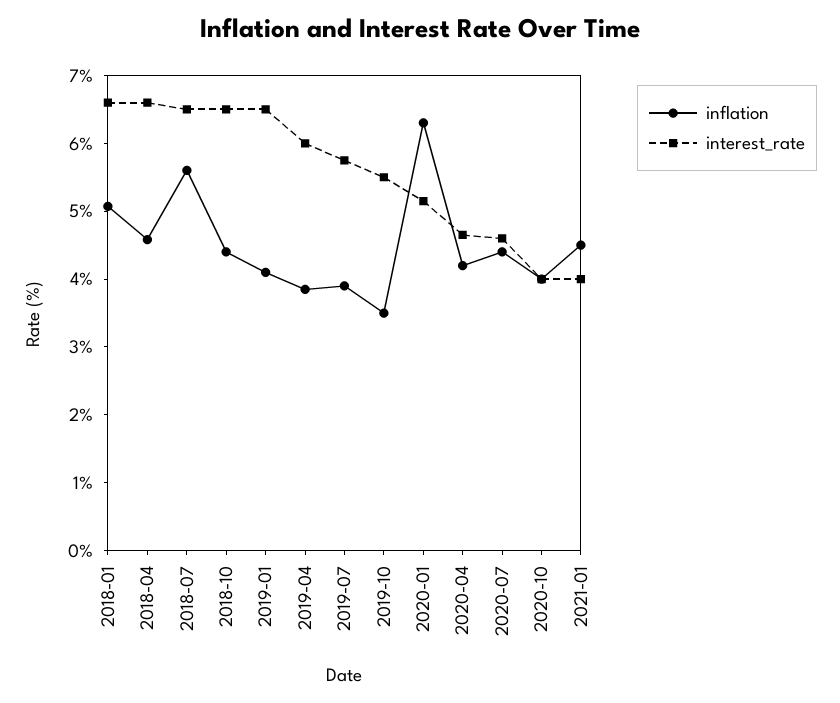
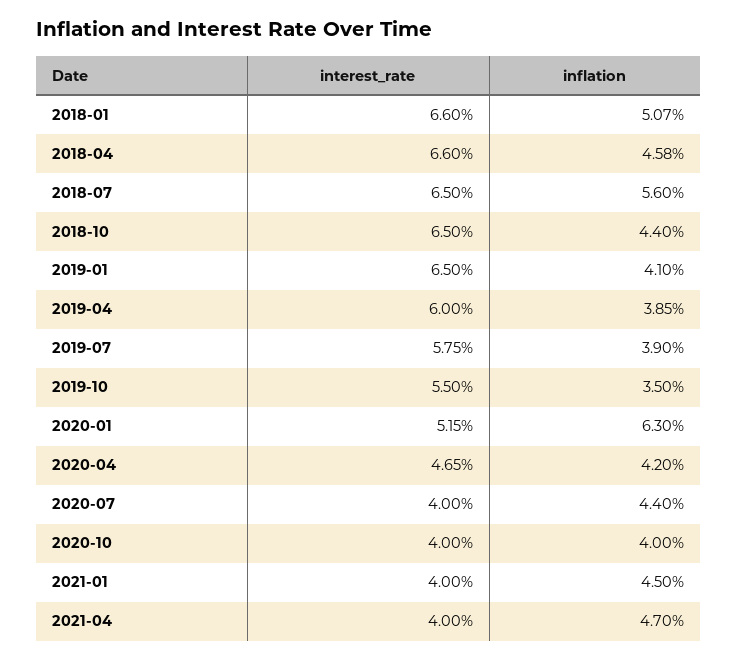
interest_rate, 2020-07: 4.6 -> 4
interest_rate, 2021-04: none -> 4
inflation, 2021-04: none -> 4.7

